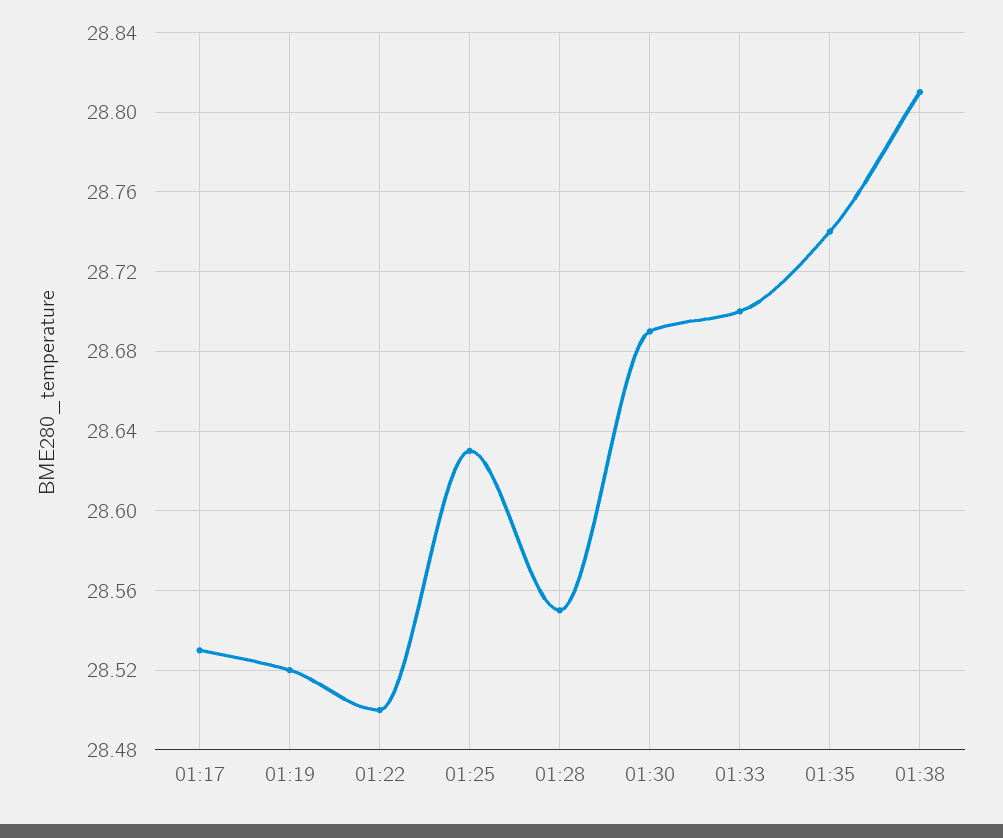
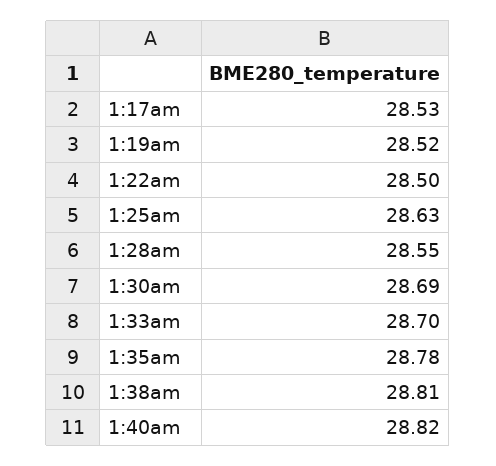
01:35: 28.74 -> 28.78
1:40am: none -> 28.82

